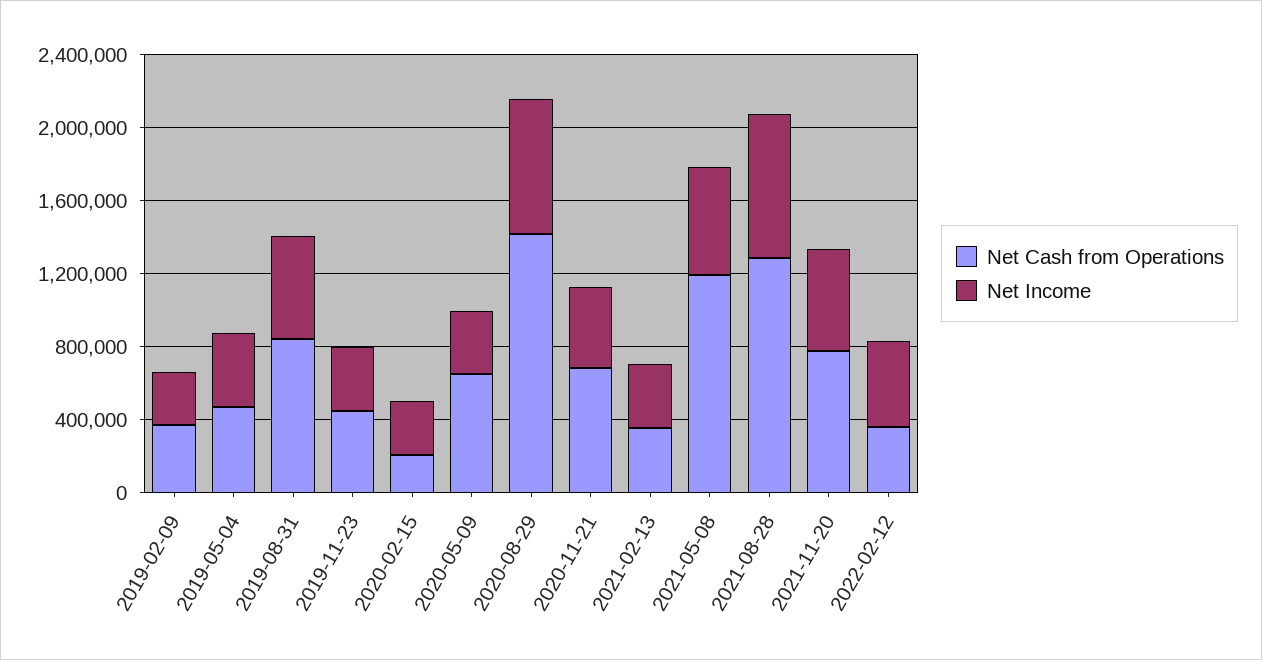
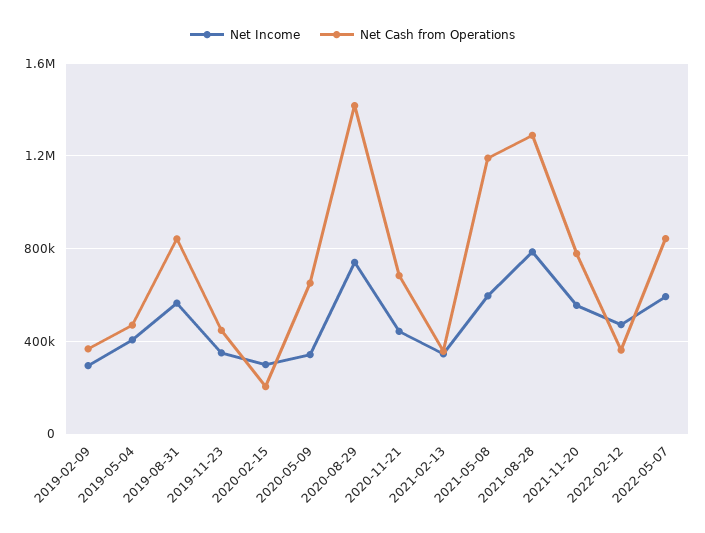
Net Income, 2022-05-07: none -> 600000
Net Cash from Operations, 2022-05-07: none -> 850000

